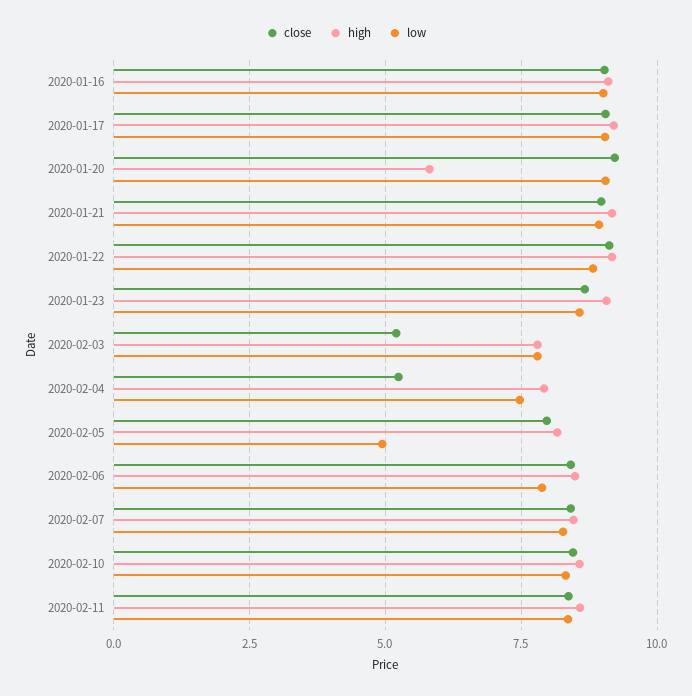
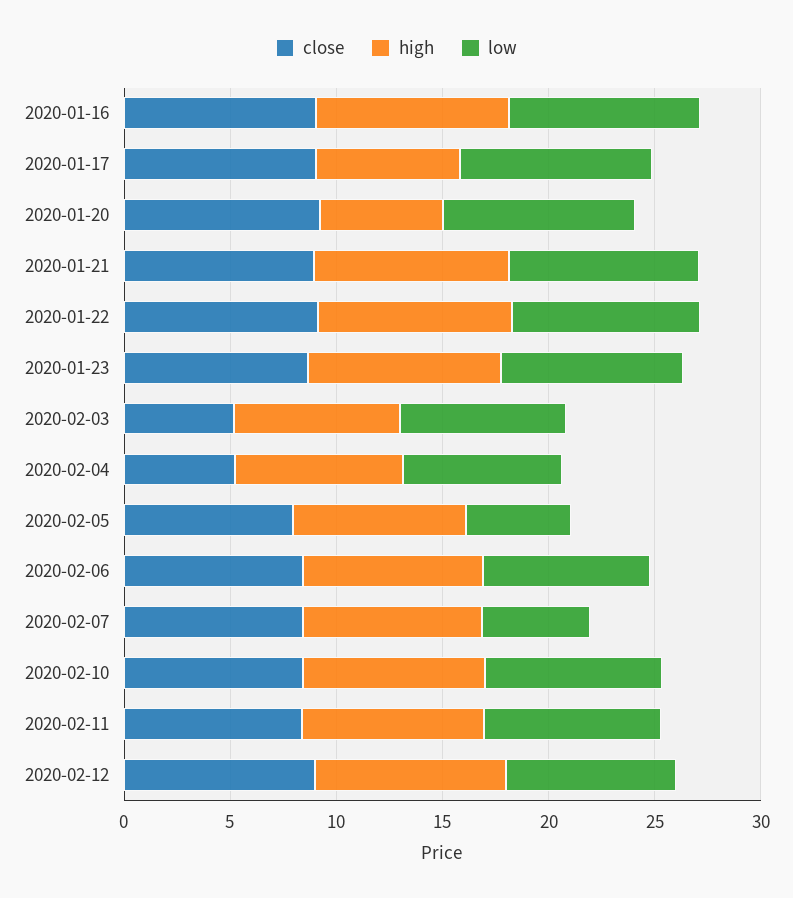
high, 2020-01-17: 9.25 -> 7
low, 2020-02-07: 8.25 -> 5
close, 2020-02-12: none -> 9
high, 2020-02-12: none -> 9
low, 2020-02-12: none -> 8

